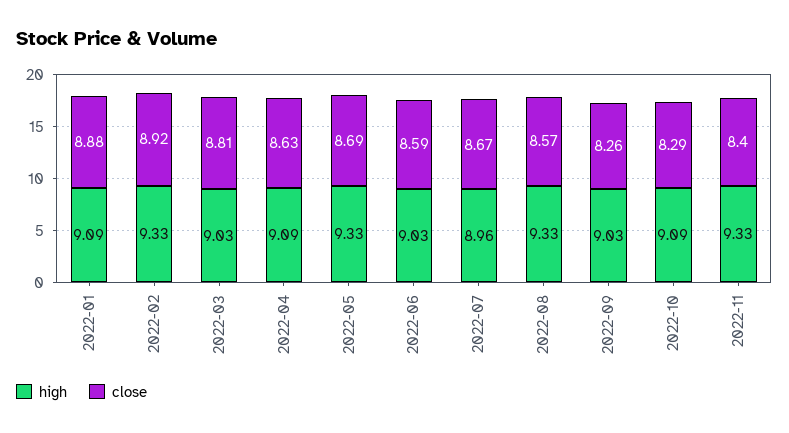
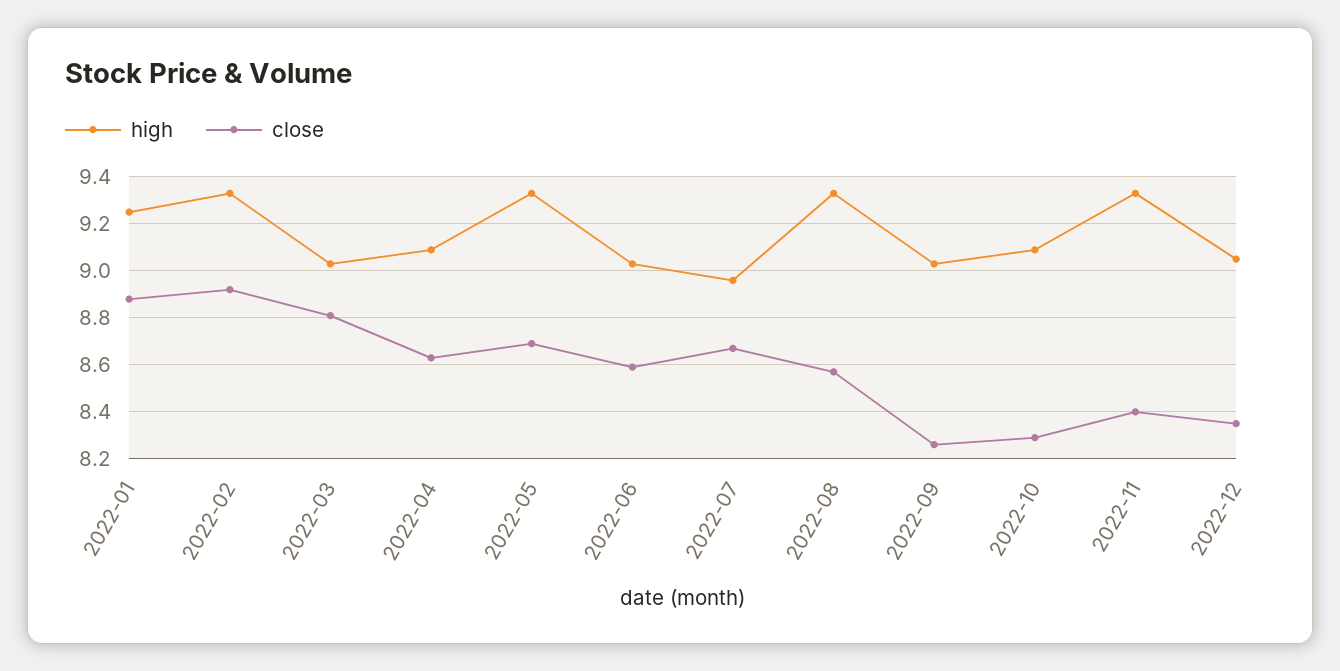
high, 2022-01: 9.09 -> 9.25
high, 2022-12: none -> 9.05
close, 2022-12: none -> 8.35

